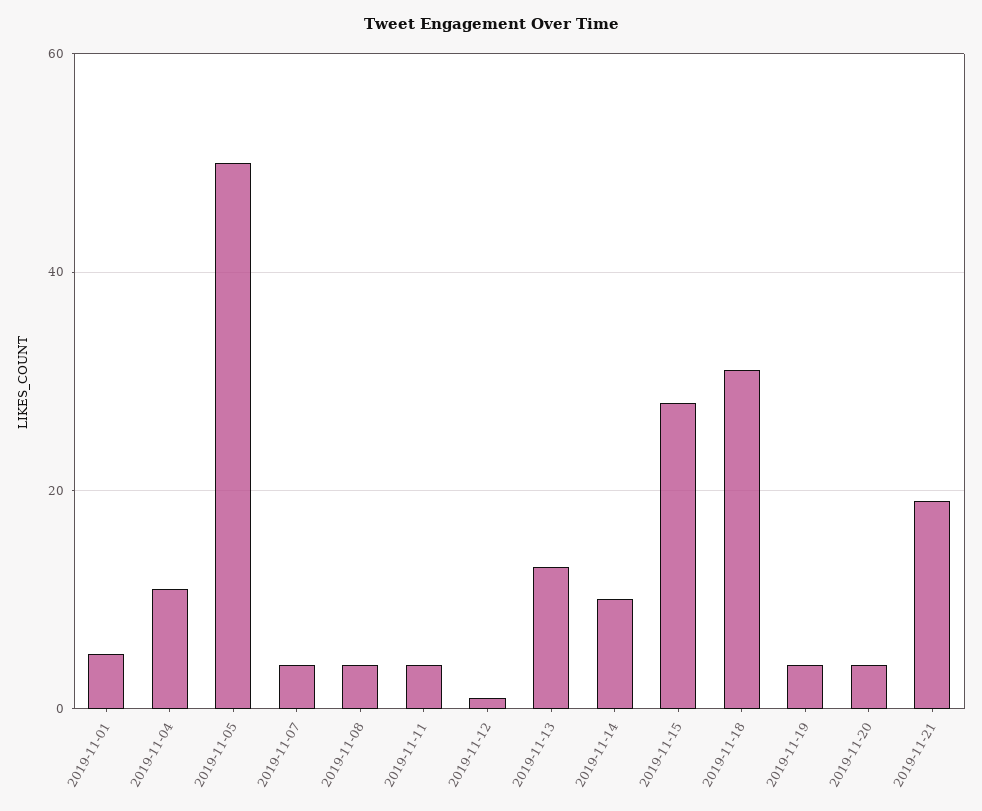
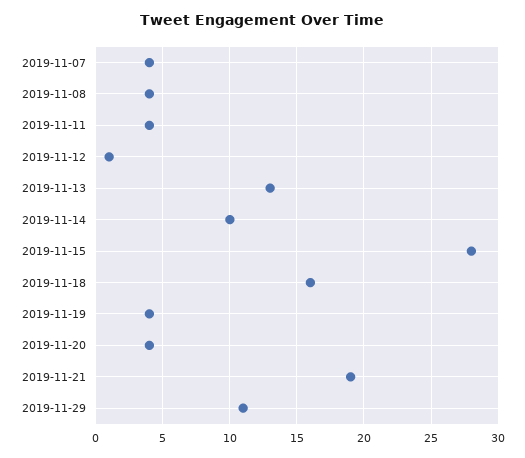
2019-11-01: 5 -> none
2019-11-04: 10 -> none
2019-11-05: 50 -> none
2019-11-18: 30 -> 16
2019-11-29: none -> 11

